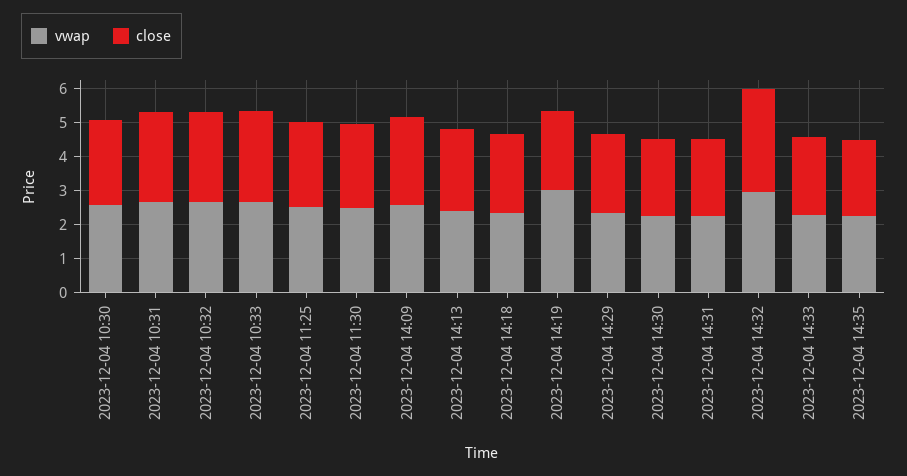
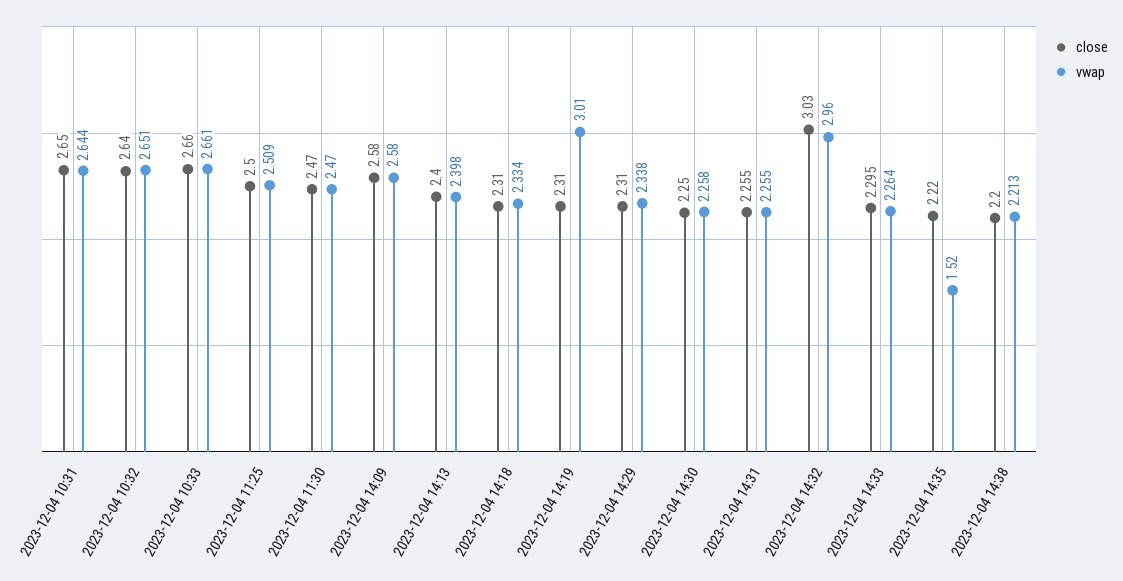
vwap, 2023-12-04 10:30: 2.5 -> none
close, 2023-12-04 10:30: 2.5 -> none
vwap, 2023-12-04 14:35: 2.25 -> 1.52
close, 2023-12-04 14:38: none -> 2.2
vwap, 2023-12-04 14:38: none -> 2.213

